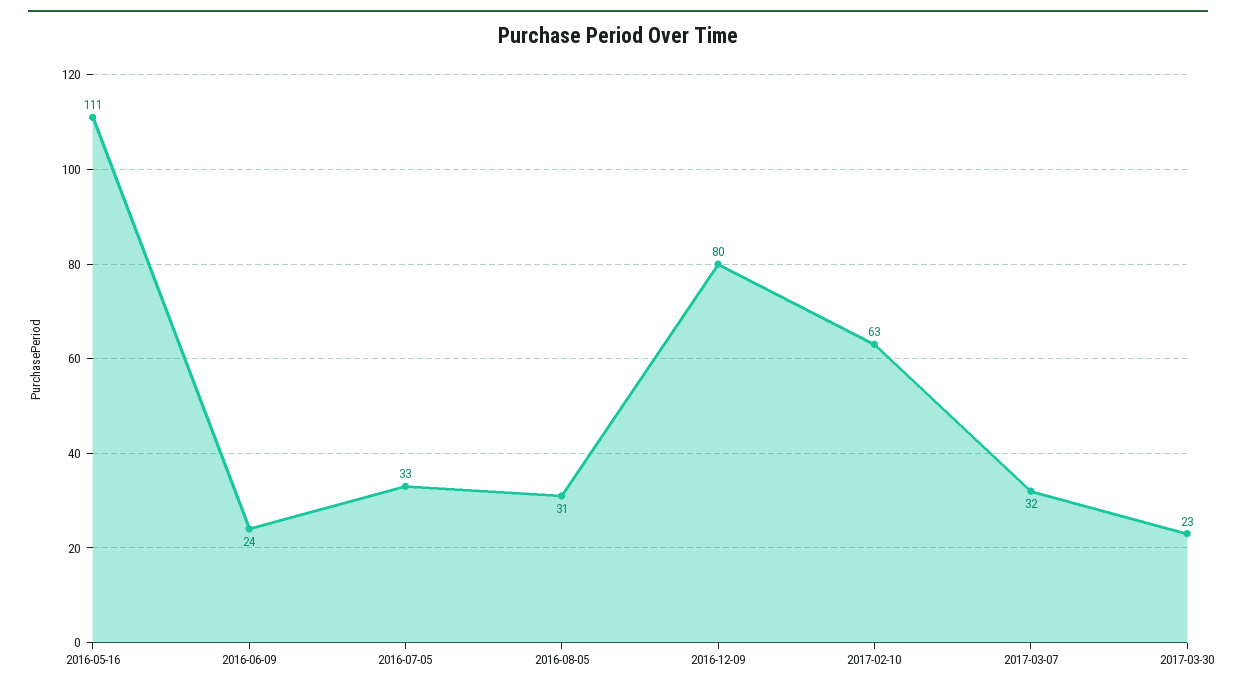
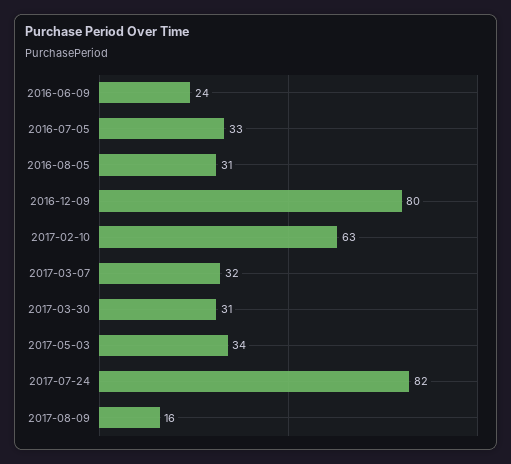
2016-05-16: 111 -> none
2017-03-30: 23 -> 31
2017-05-03: none -> 34
2017-07-24: none -> 82
2017-08-09: none -> 16

